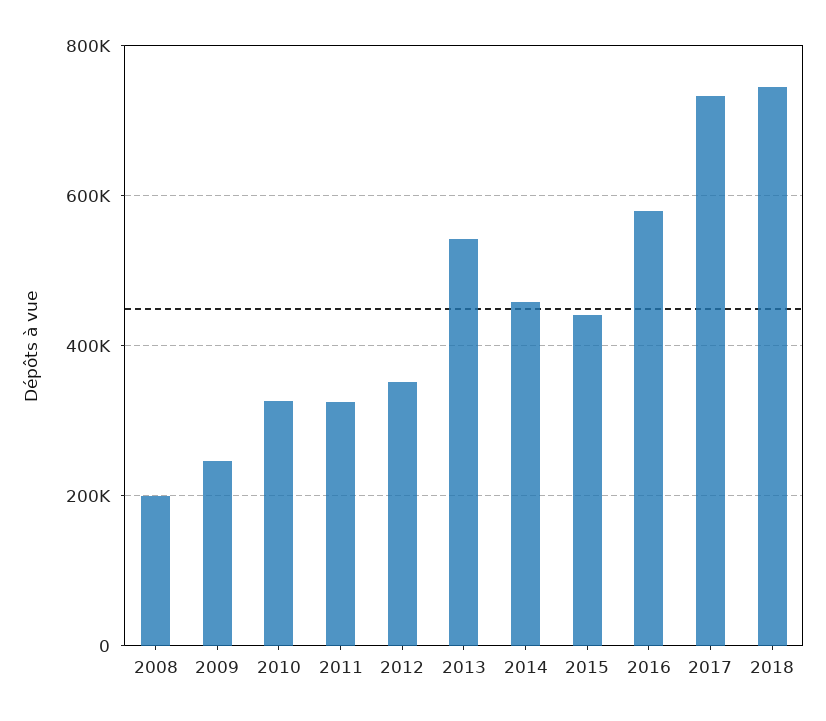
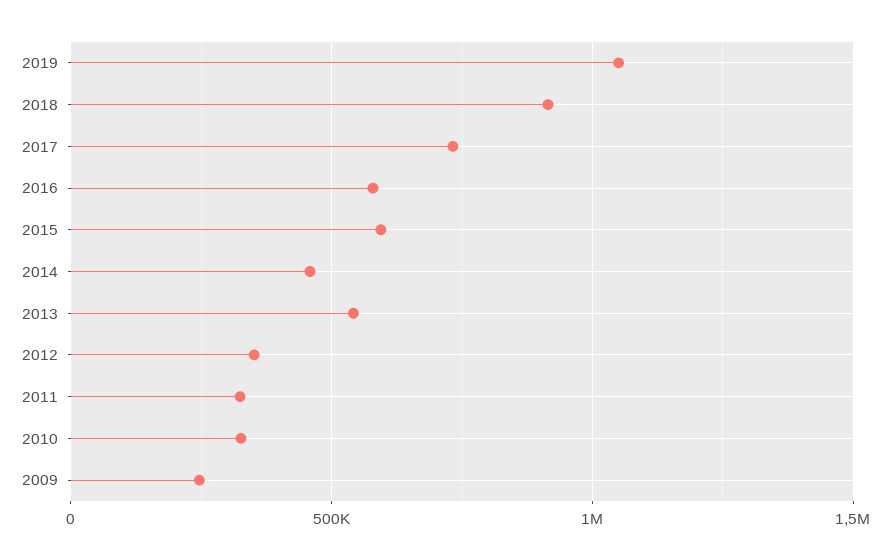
2008: 200000 -> none
2015: 440000 -> 600000
2018: 740000 -> 900000
2019: none -> 1050000

